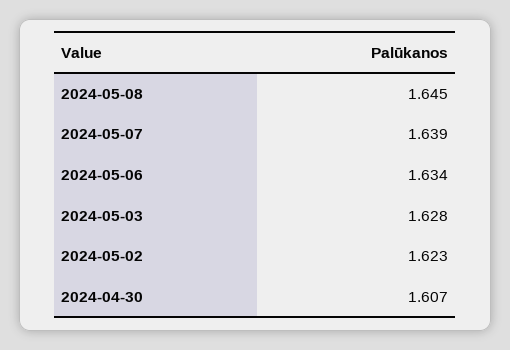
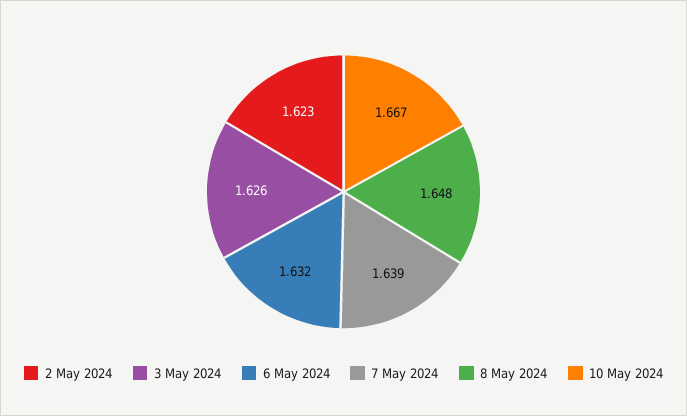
2024-05-08: 1.645 -> 1.648
2024-05-06: 1.634 -> 1.632
2024-05-03: 1.628 -> 1.626
2024-04-30: 1.607 -> none
10 May 2024: none -> 1.667

